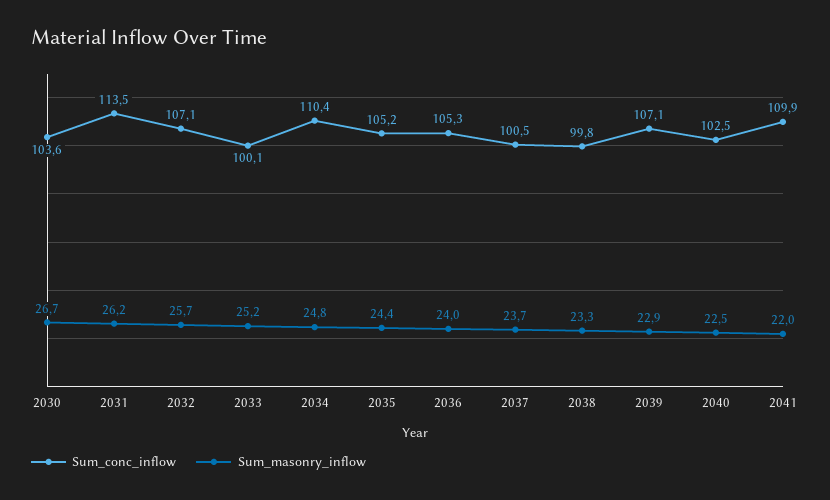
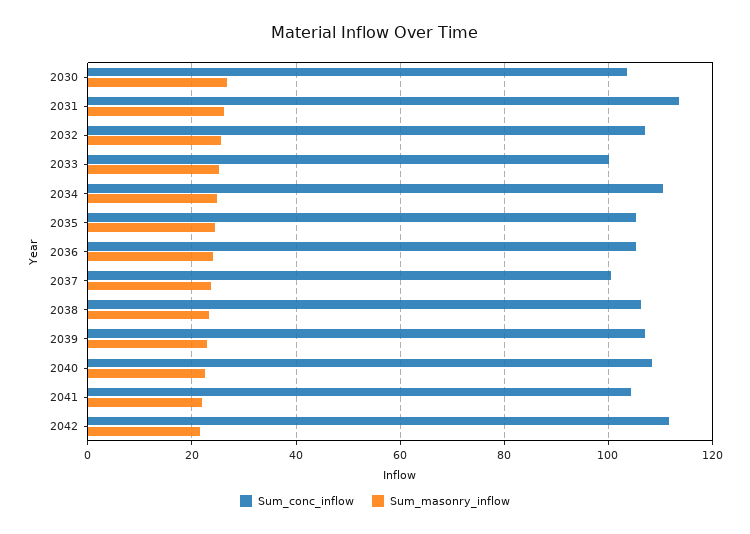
Sum_conc_inflow, 2038: 99.8 -> 106
Sum_conc_inflow, 2040: 102.5 -> 108
Sum_conc_inflow, 2041: 109.9 -> 104
Sum_conc_inflow, 2042: none -> 112
Sum_masonry_inflow, 2042: none -> 22

